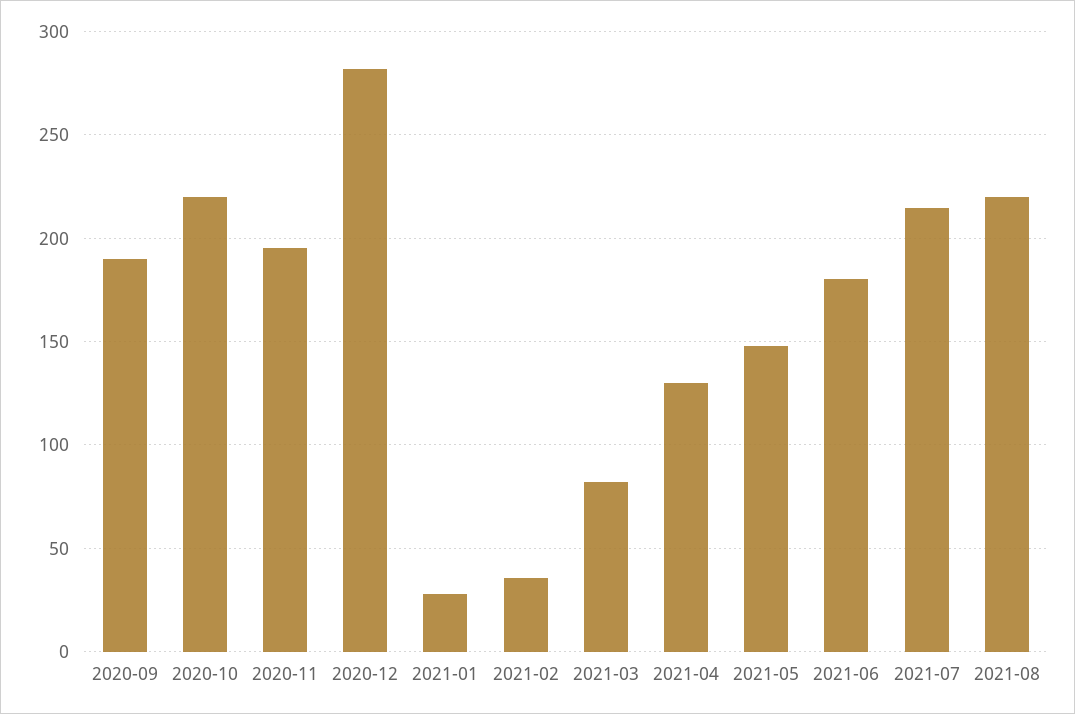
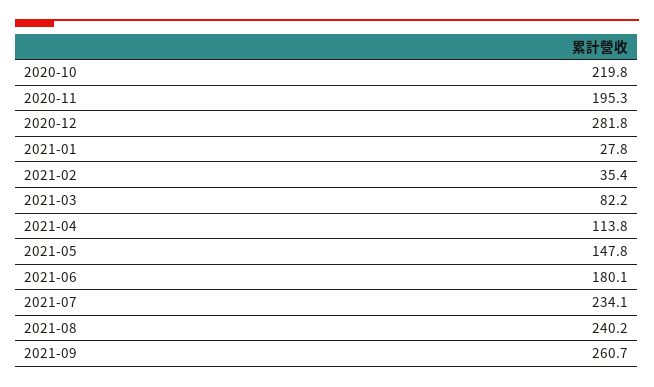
2020-09: 190 -> none
2021-04: 130 -> 113.8
2021-07: 215 -> 234.1
2021-08: 220 -> 240.2
2021-09: none -> 260.7

